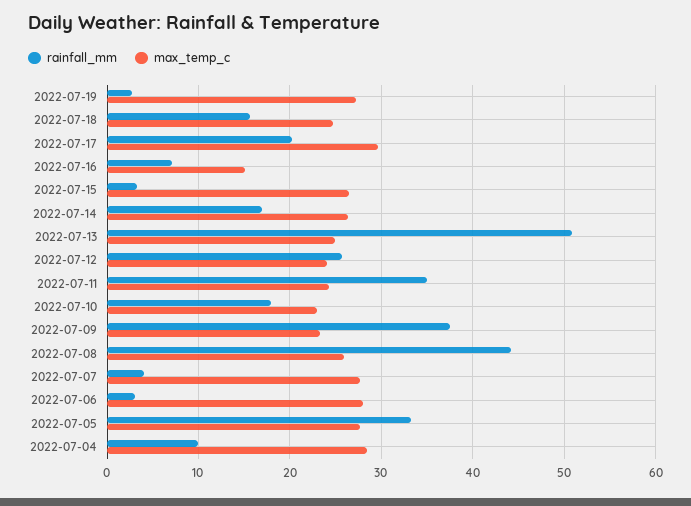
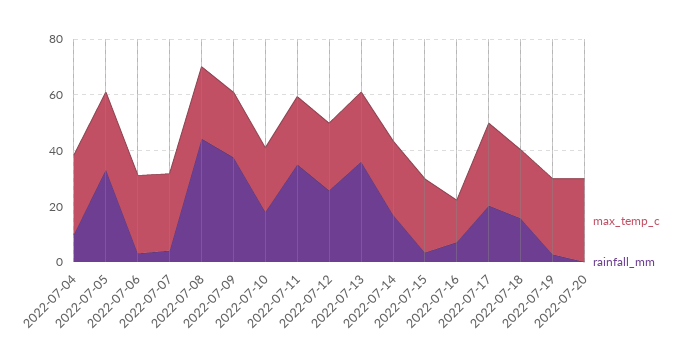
rainfall_mm, 2022-07-13: 51 -> 35
max_temp_c, 2022-07-20: none -> 30
rainfall_mm, 2022-07-20: none -> 0

